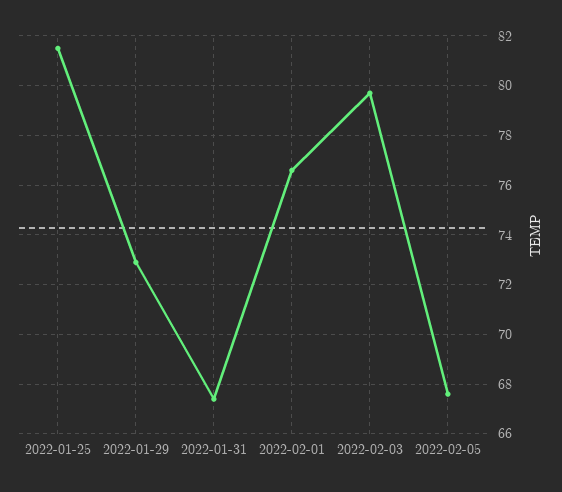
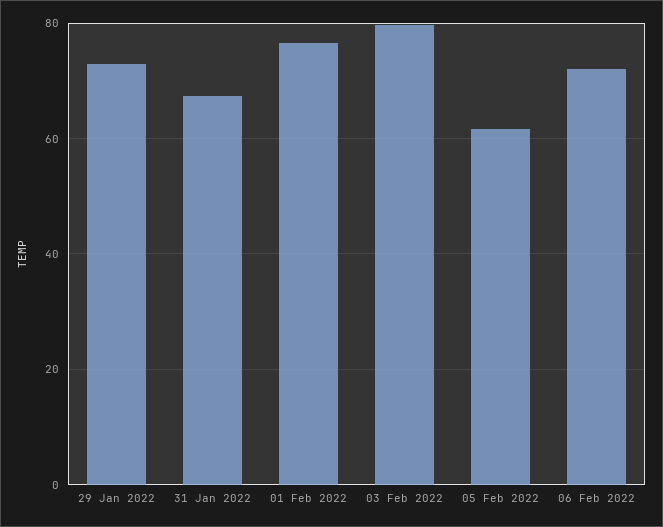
2022-01-25: 81.5 -> none
2022-02-05: 67.5 -> 62
06 Feb 2022: none -> 72

